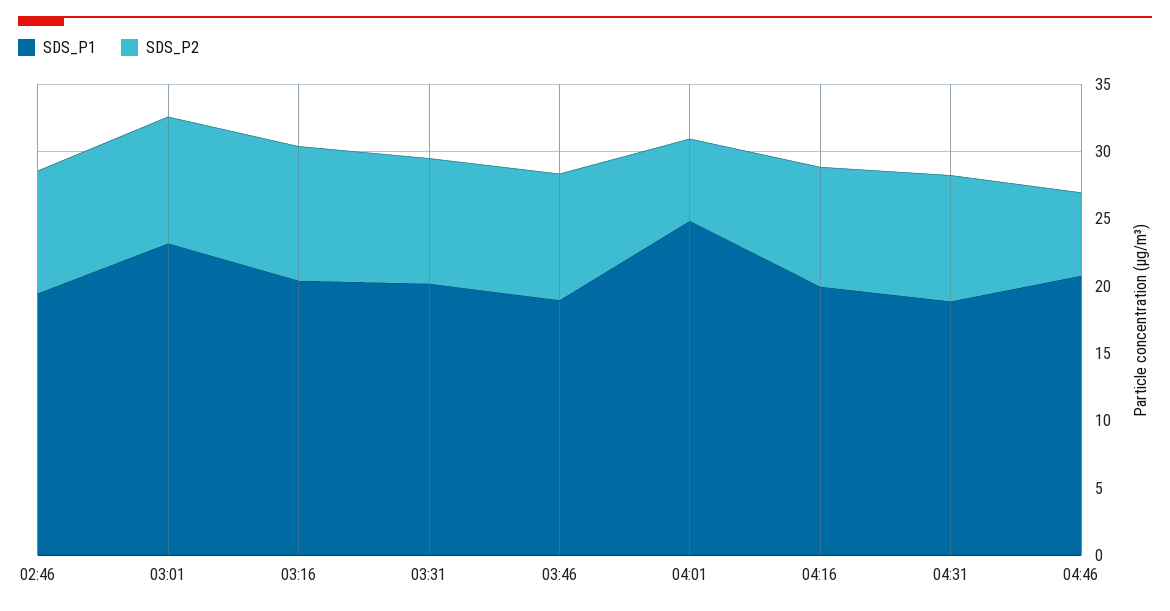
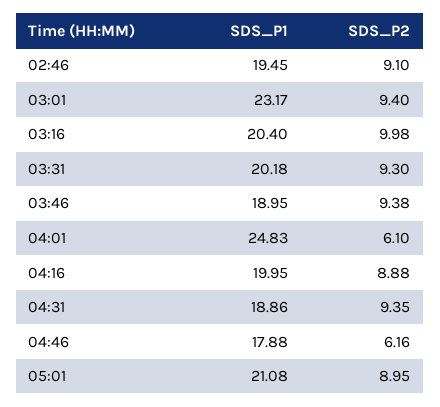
SDS_P1, 04:46: 21 -> 17.88
SDS_P1, 05:01: none -> 21.08
SDS_P2, 05:01: none -> 8.95

